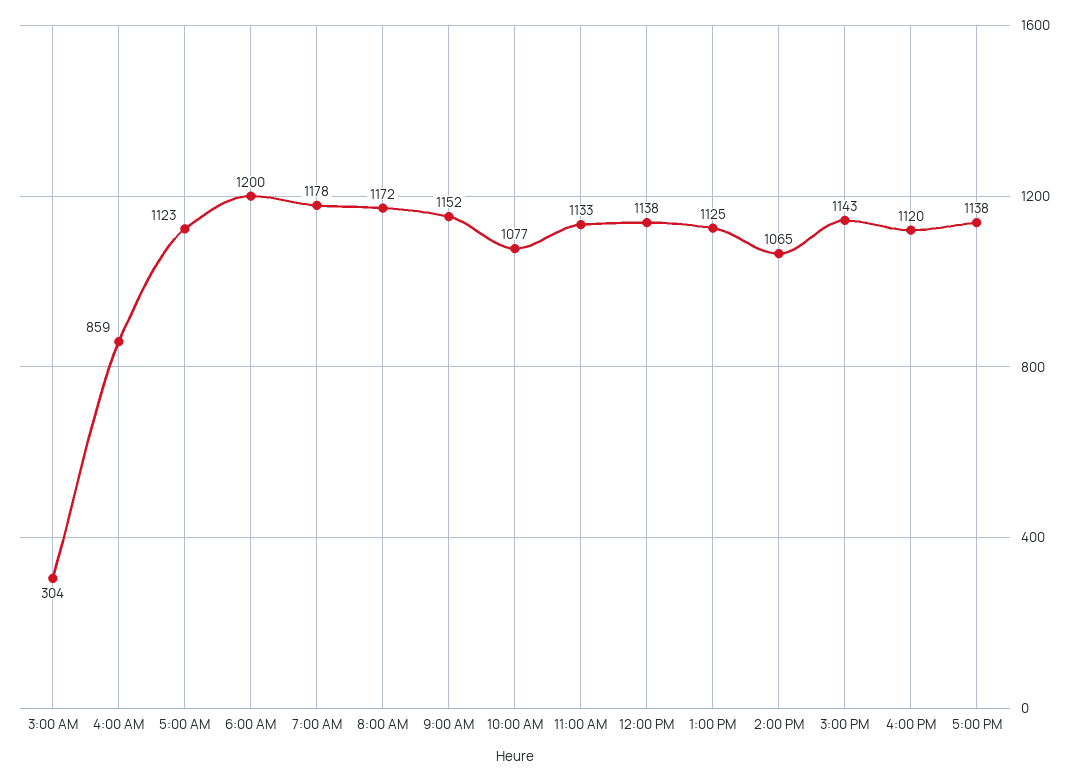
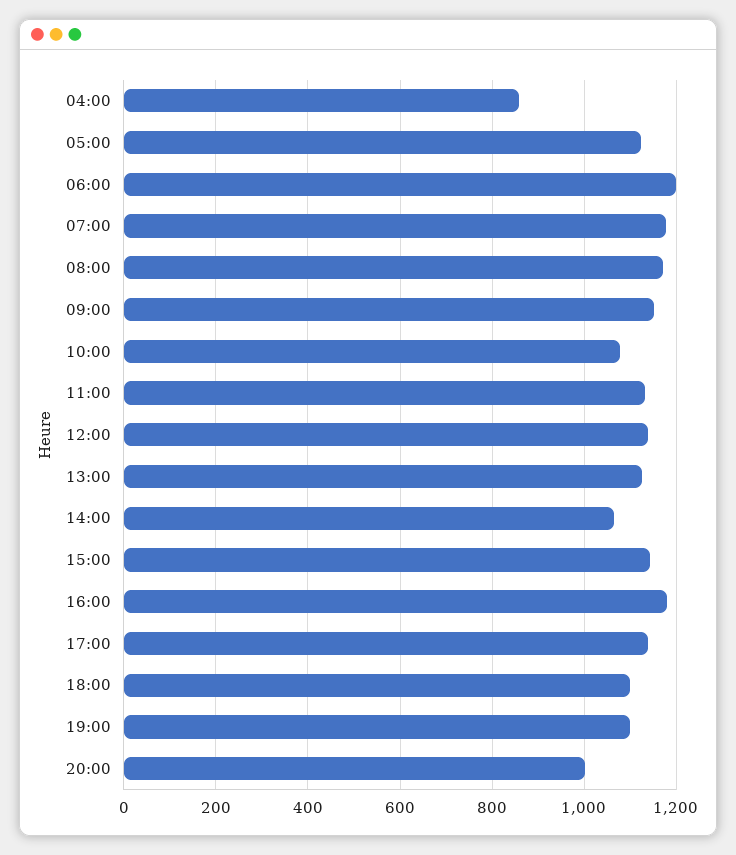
3:00 AM: 304 -> none
4:00 PM: 1120 -> 1180
18:00: none -> 1100
19:00: none -> 1100
20:00: none -> 1000

